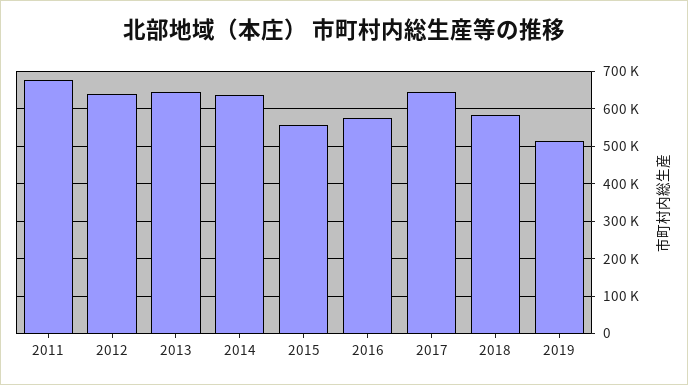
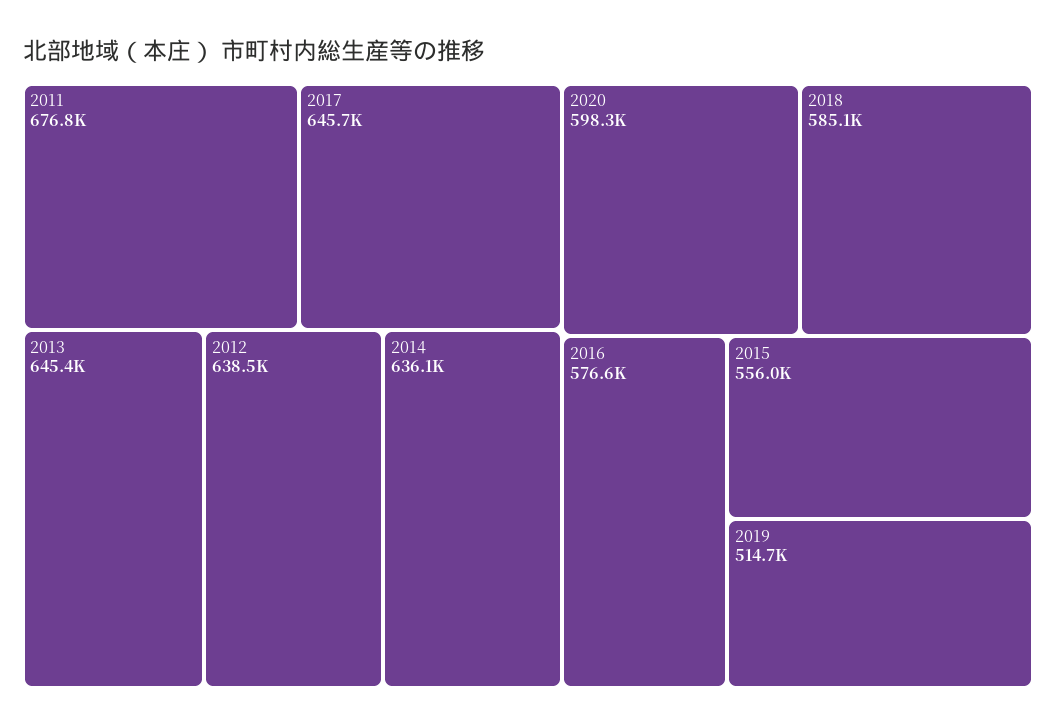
2020: none -> 598300

